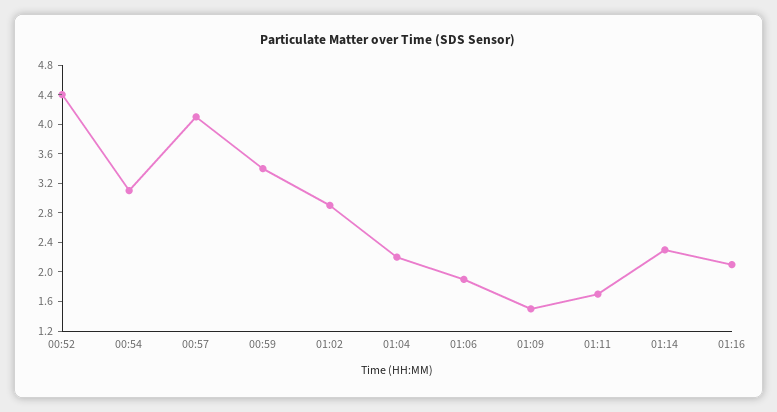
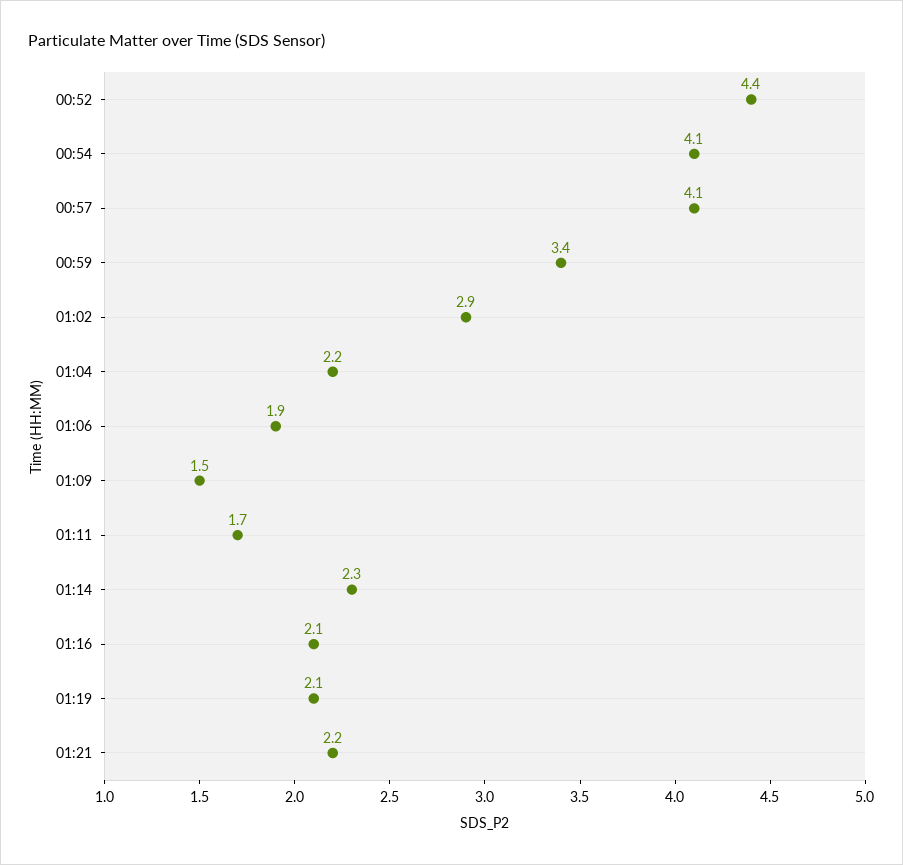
00:54: 3.2 -> 4.1
01:19: none -> 2.1
01:21: none -> 2.2

